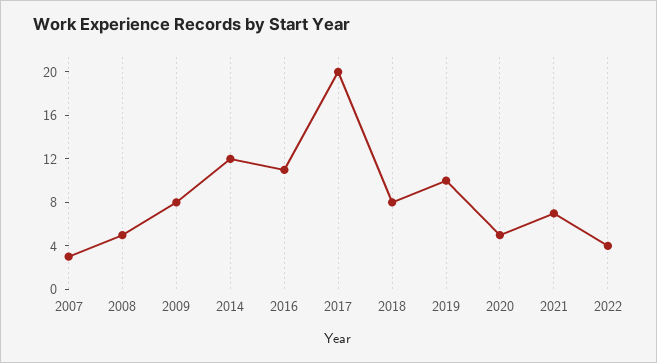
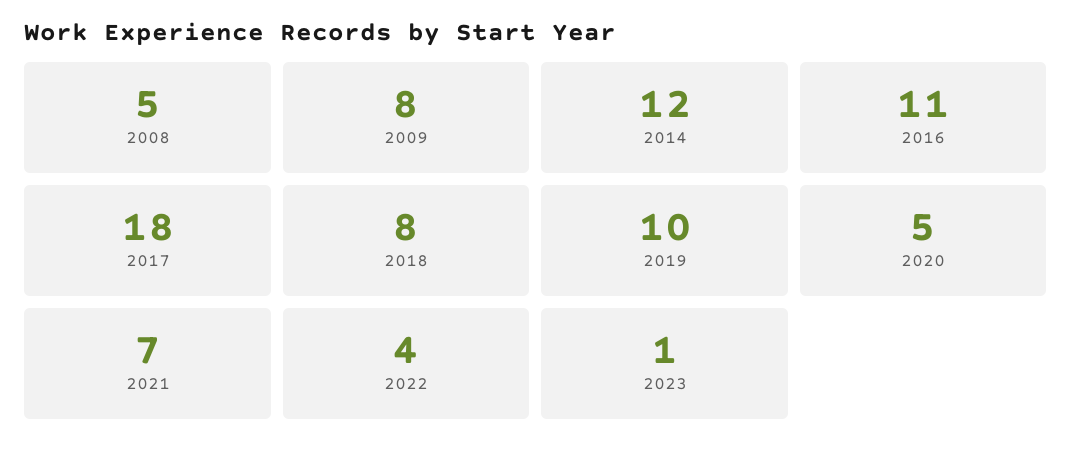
2007: 3 -> none
2017: 20 -> 18
2023: none -> 1

